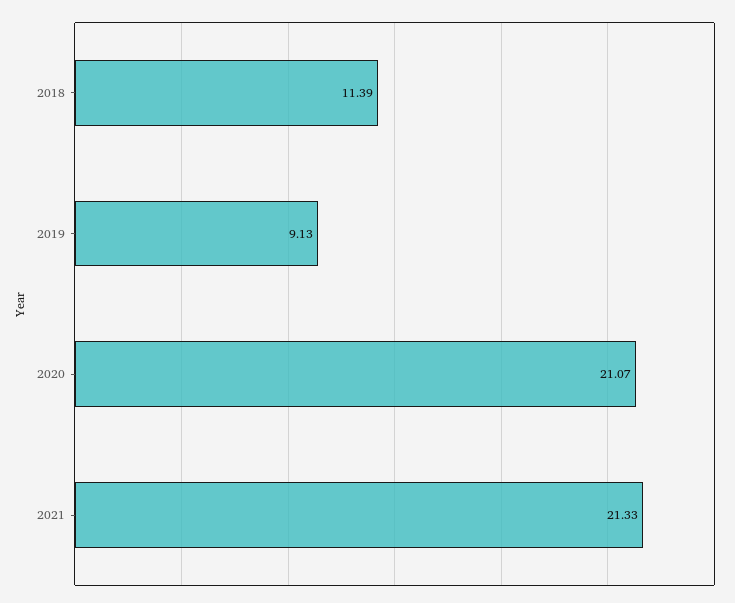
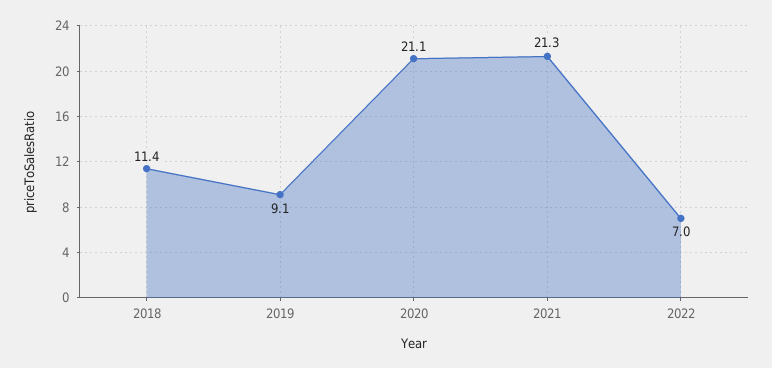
2022: none -> 7

